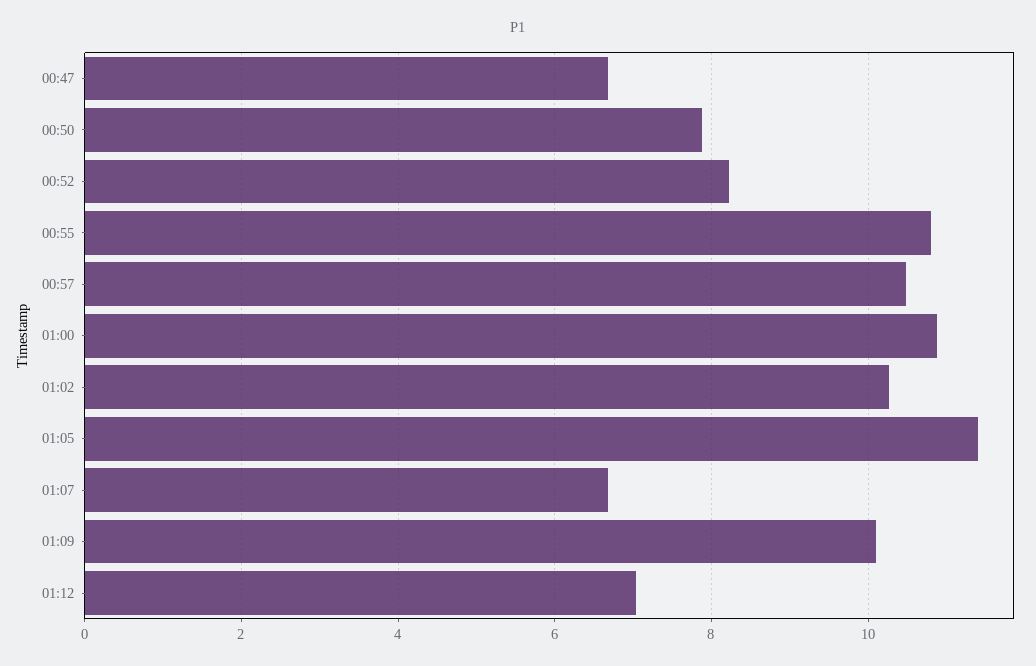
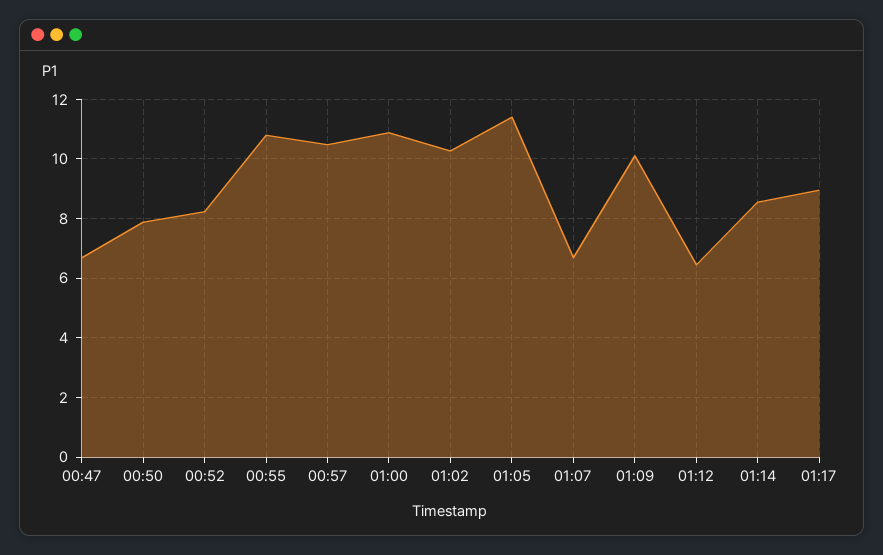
01:12: 7 -> 6.5
01:14: none -> 8.5
01:17: none -> 9

